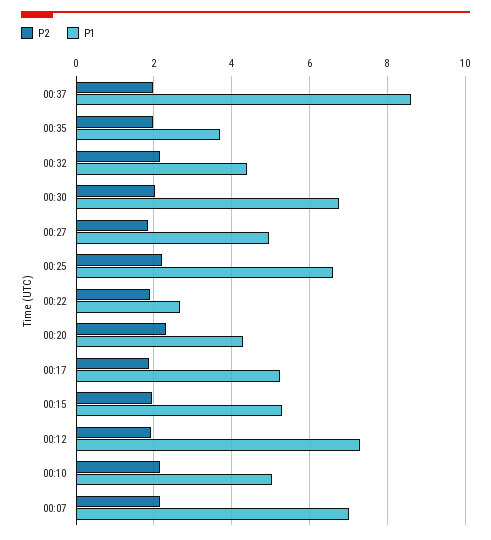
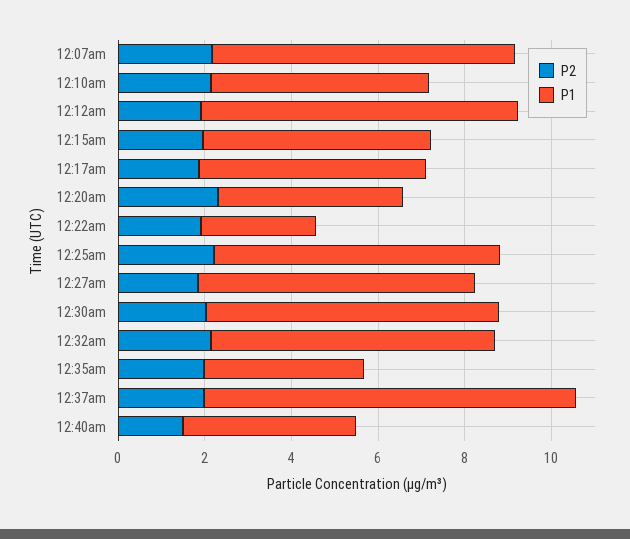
P1, 00:32: 4.4 -> 6.5
P1, 00:27: 5 -> 6.5
P2, 12:40am: none -> 1.5
P1, 12:40am: none -> 4

